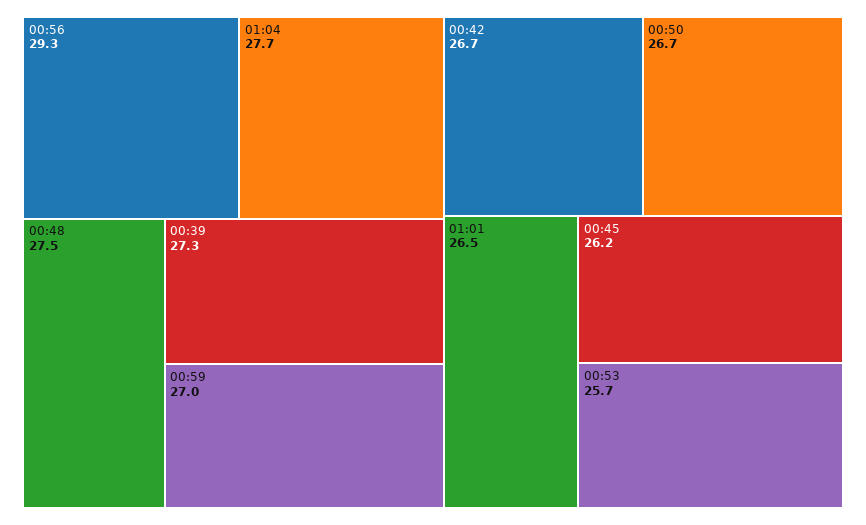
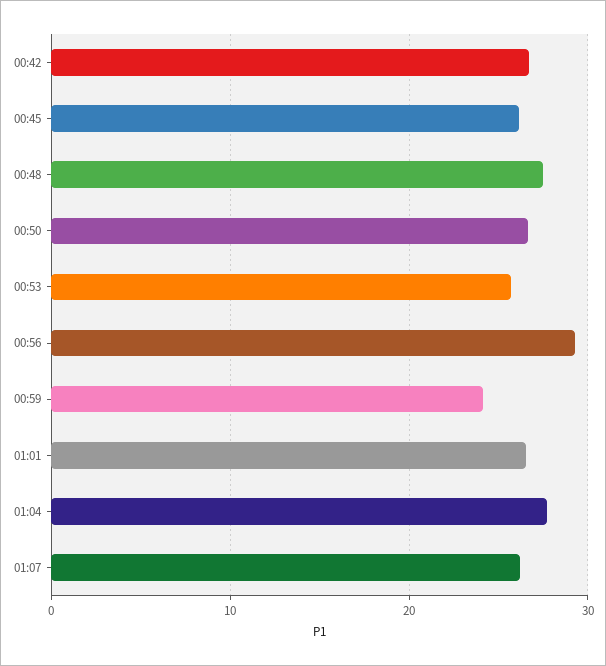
00:39: 27.3 -> none
00:59: 27 -> 24
01:07: none -> 26

